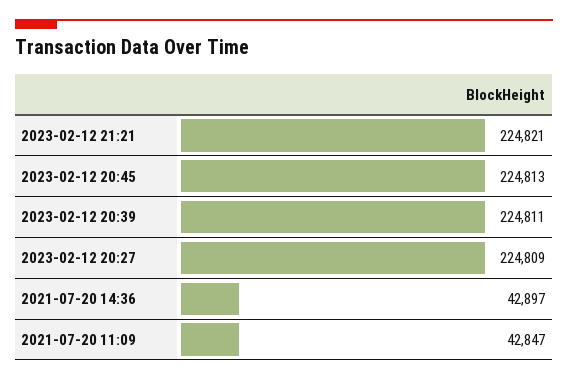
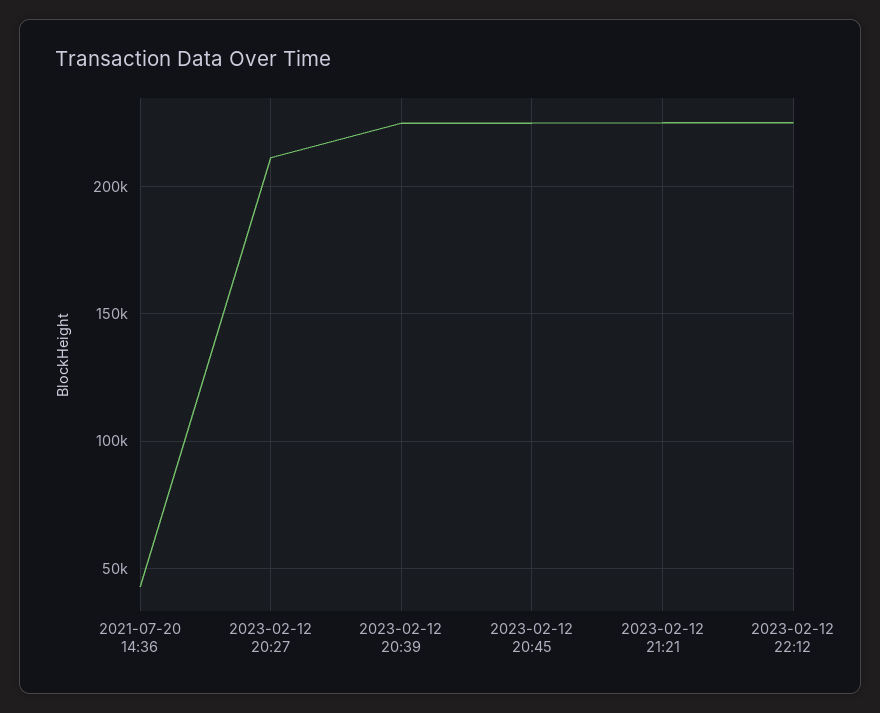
2023-02-12 20:27: 224809 -> 210000
2021-07-20 11:09: 42847 -> none
2023-02-12 22:12: none -> 225000

